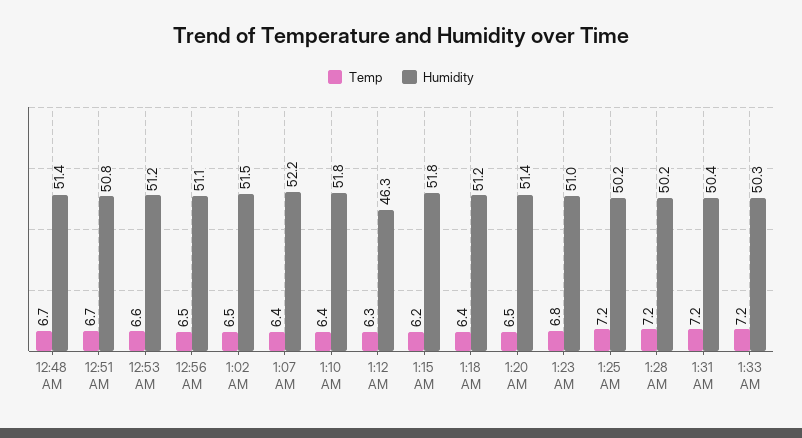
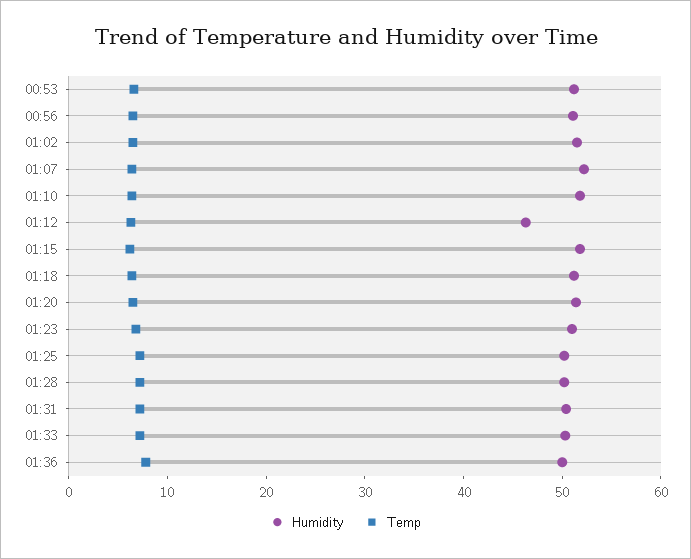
Temp, 12:48 AM: 6.7 -> none
Humidity, 12:48 AM: 51.4 -> none
Temp, 12:51 AM: 6.7 -> none
Humidity, 12:51 AM: 50.8 -> none
Humidity, 01:36: none -> 50
Temp, 01:36: none -> 8

